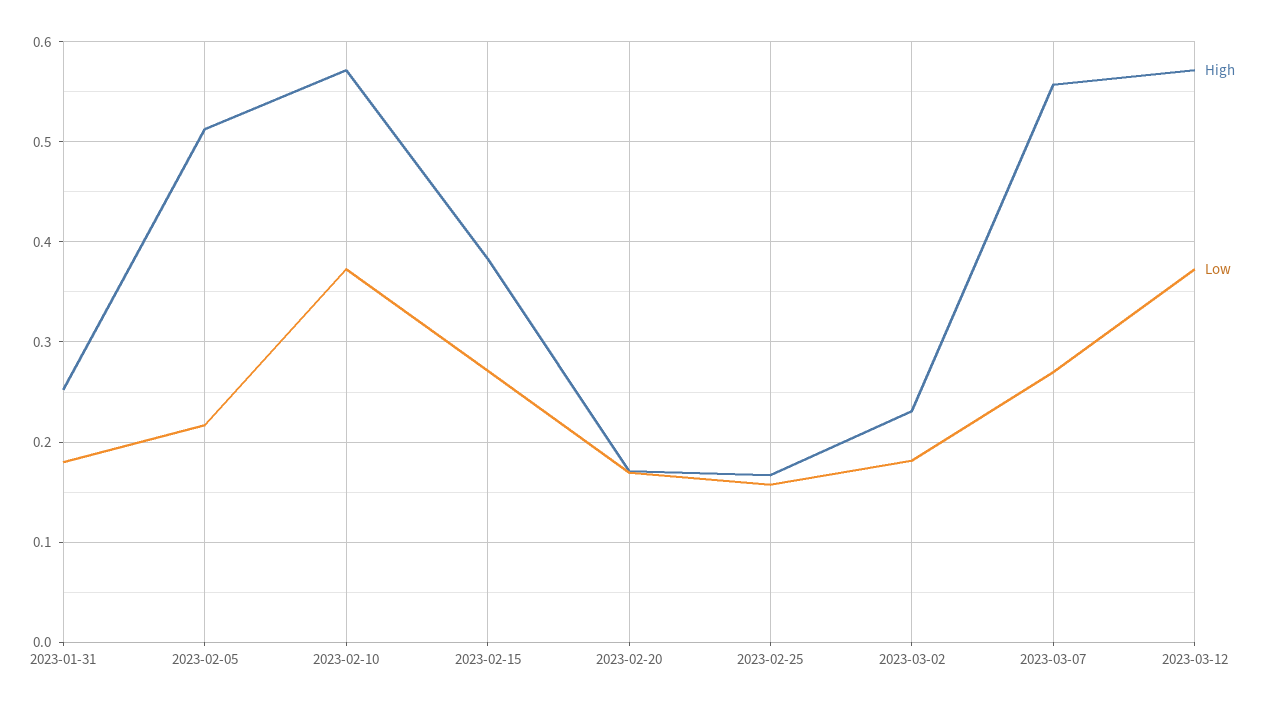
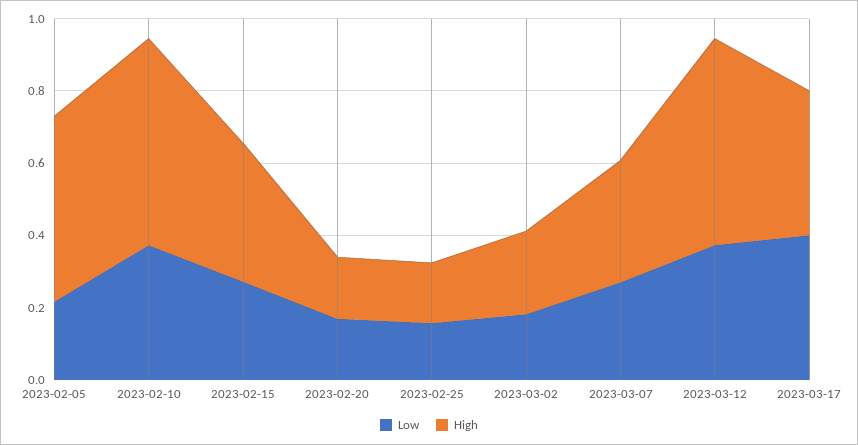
High, 2023-01-31: 0.25 -> none
Low, 2023-01-31: 0.18 -> none
High, 2023-03-07: 0.56 -> 0.35
Low, 2023-03-17: none -> 0.4
High, 2023-03-17: none -> 0.4

